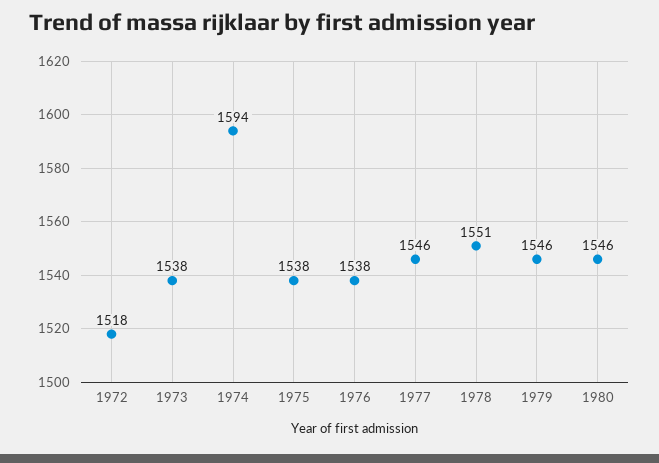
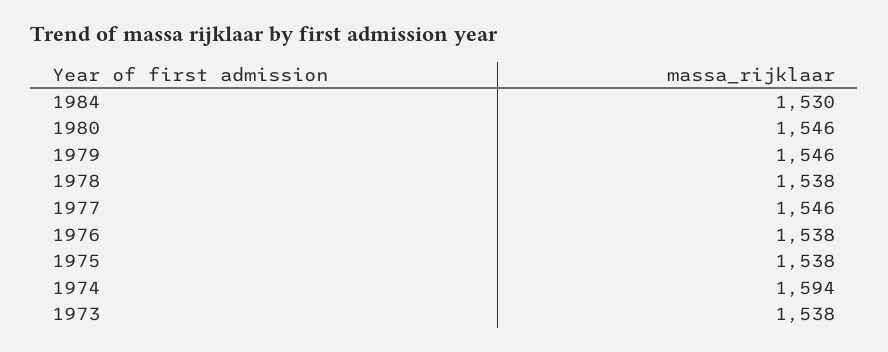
1972: 1518 -> none
1978: 1551 -> 1538
1984: none -> 1530

